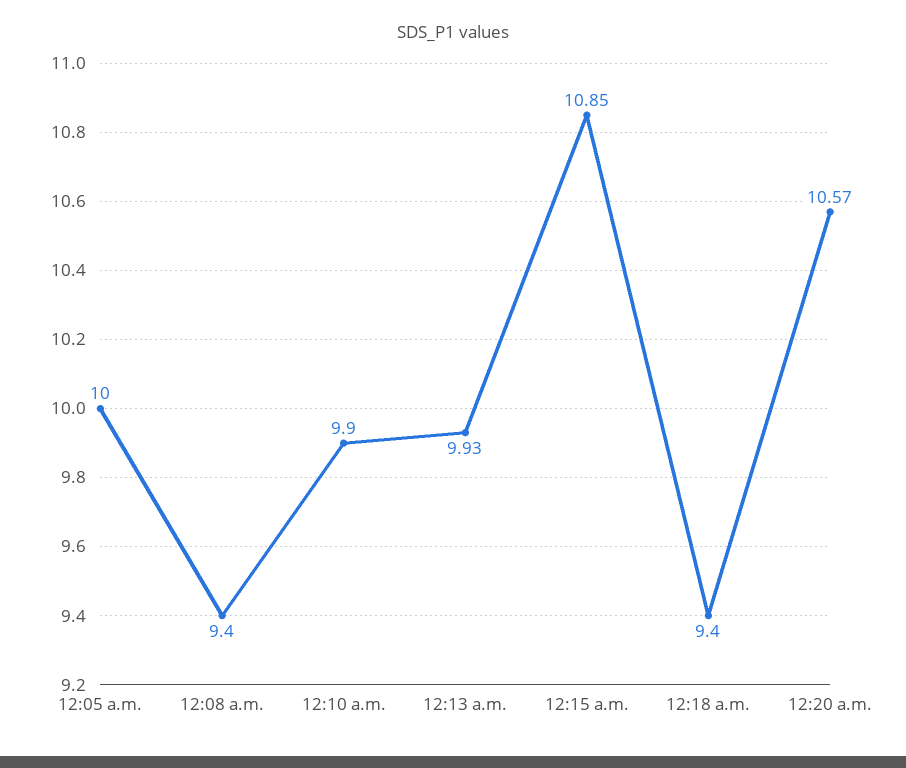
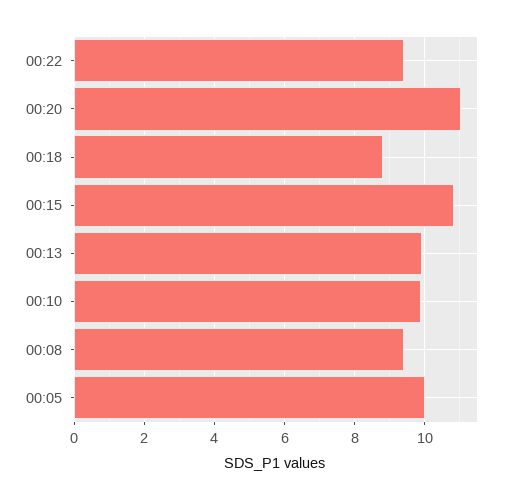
12:18 a.m.: 9.4 -> 8.8
12:20 a.m.: 10.57 -> 11
00:22: none -> 9.4

